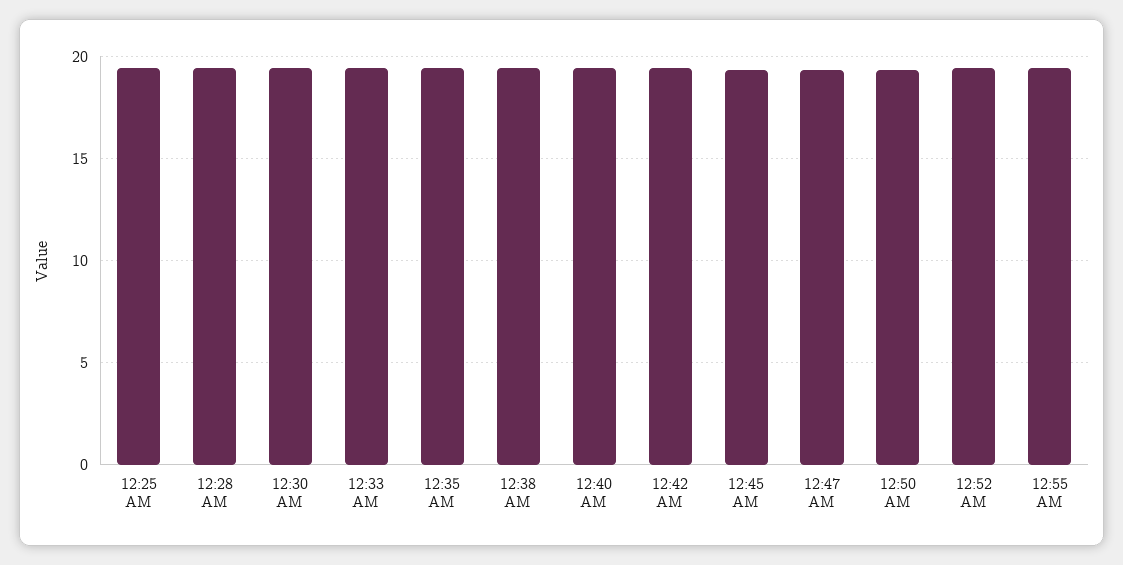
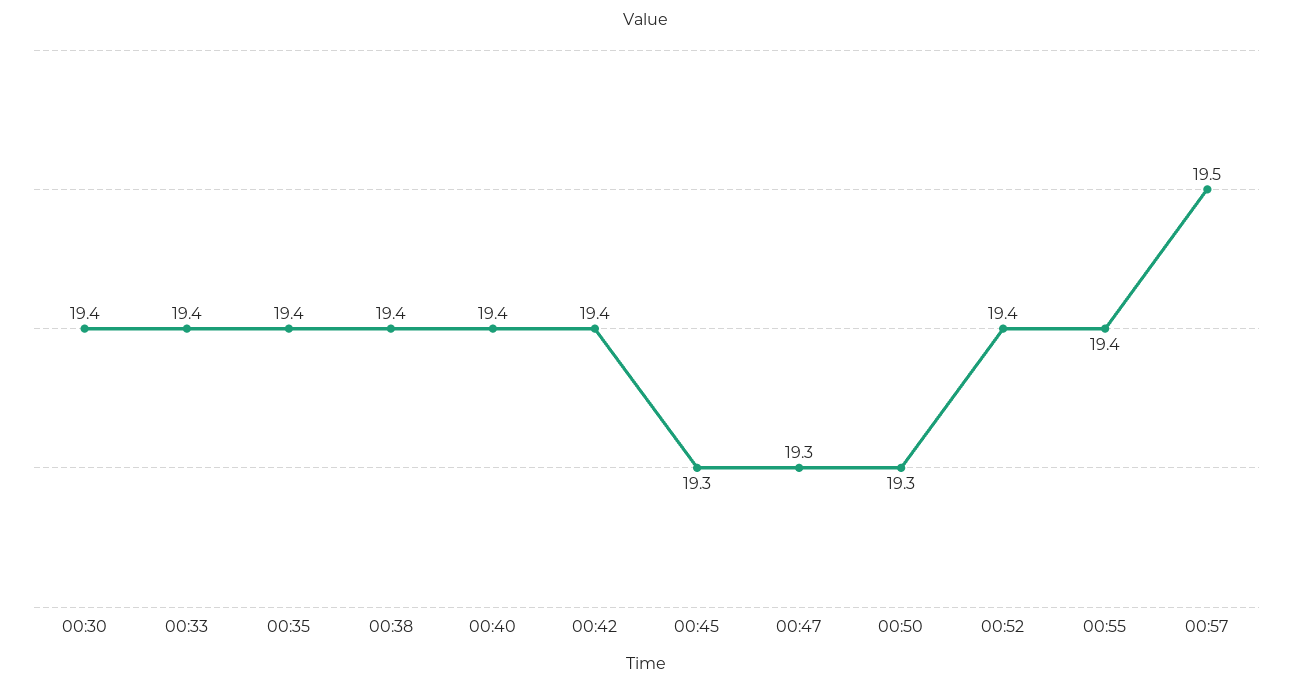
12:25 AM: 19.5 -> none
12:28 AM: 19.5 -> none
00:57: none -> 19.5

